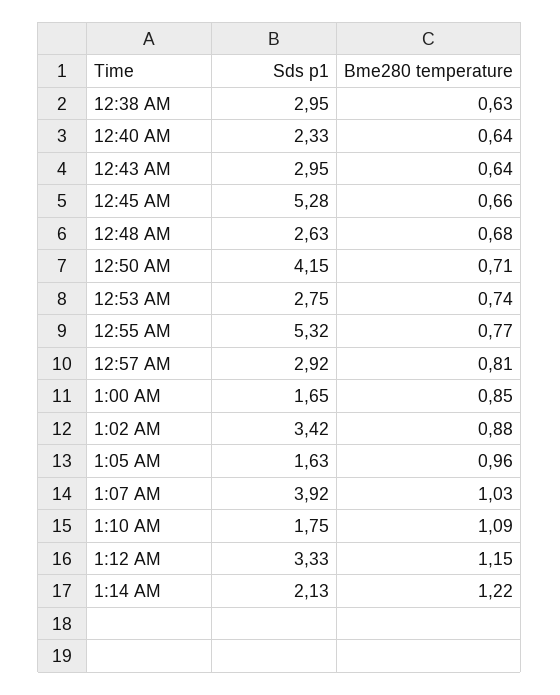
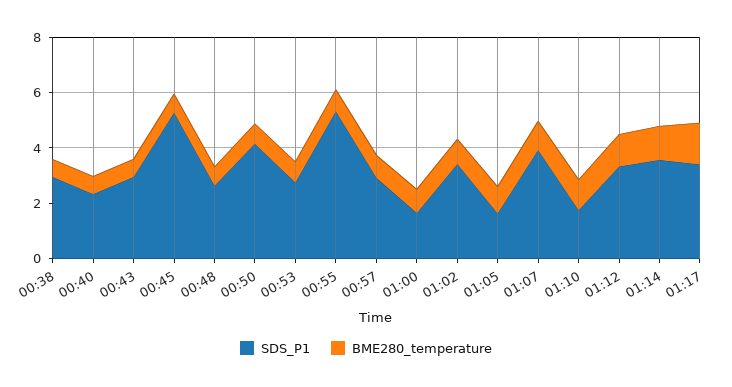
Sds p1, 1:14 AM: 2.13 -> 3.5
Sds p1, 01:17: none -> 3.5
Bme280 temperature, 01:17: none -> 1.5

